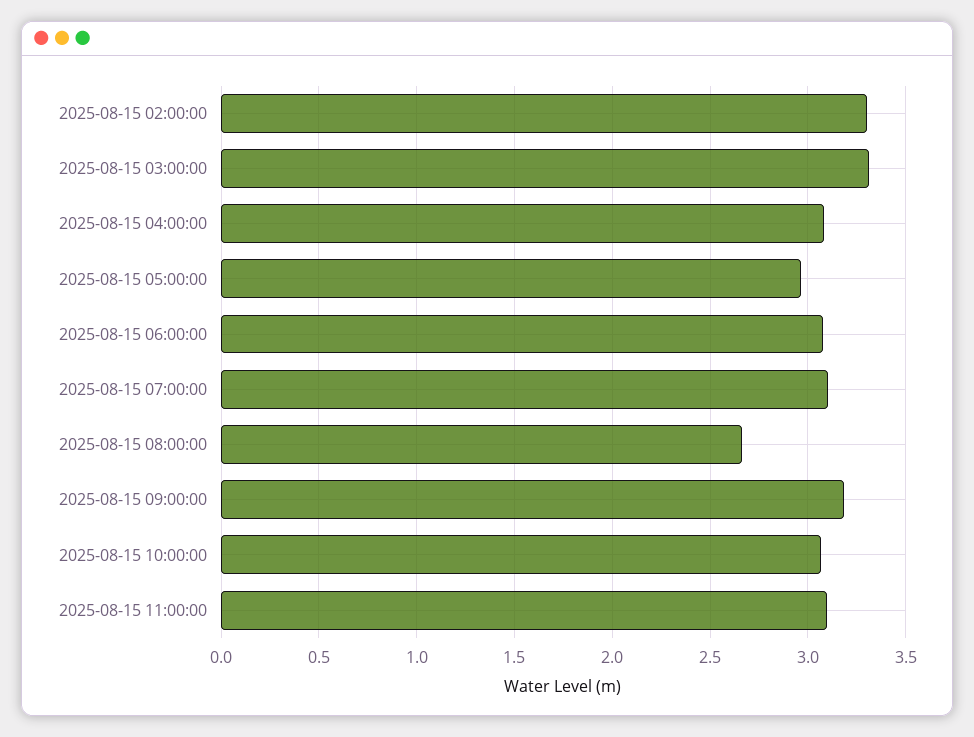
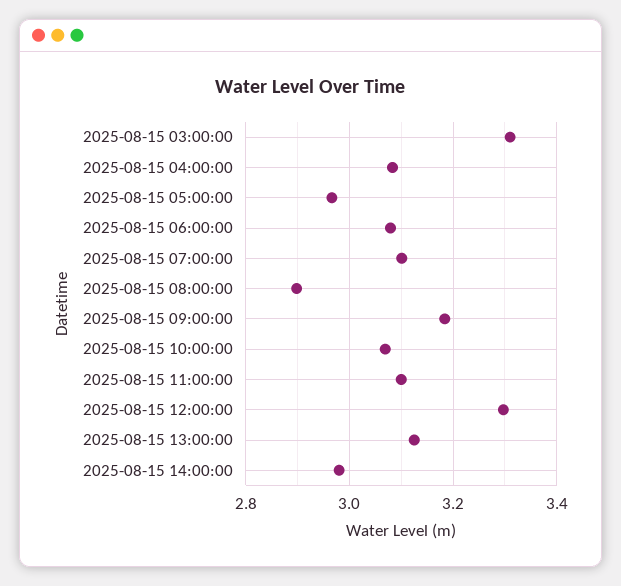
2025-08-15 02:00:00: 3.3 -> none
2025-08-15 08:00:00: 2.65 -> 2.9
2025-08-15 12:00:00: none -> 3.3
2025-08-15 13:00:00: none -> 3.12
2025-08-15 14:00:00: none -> 2.98

